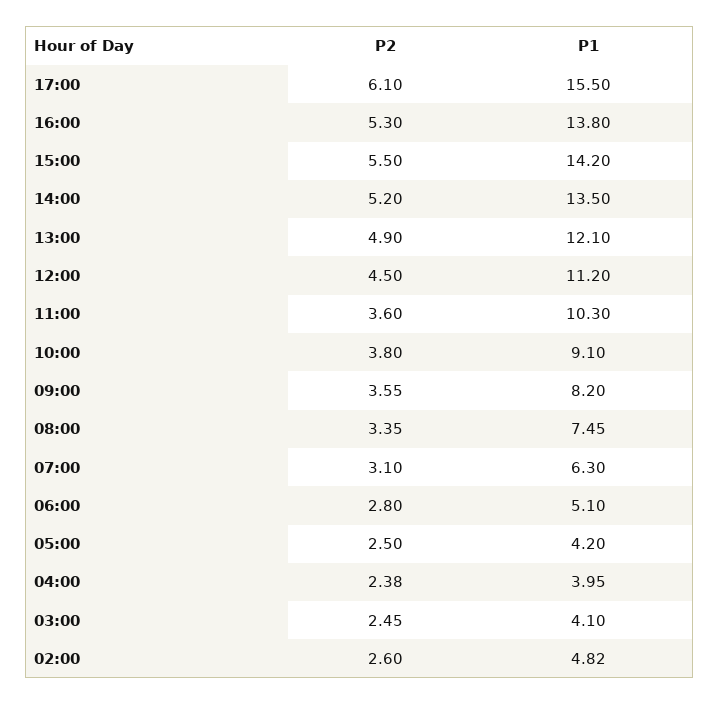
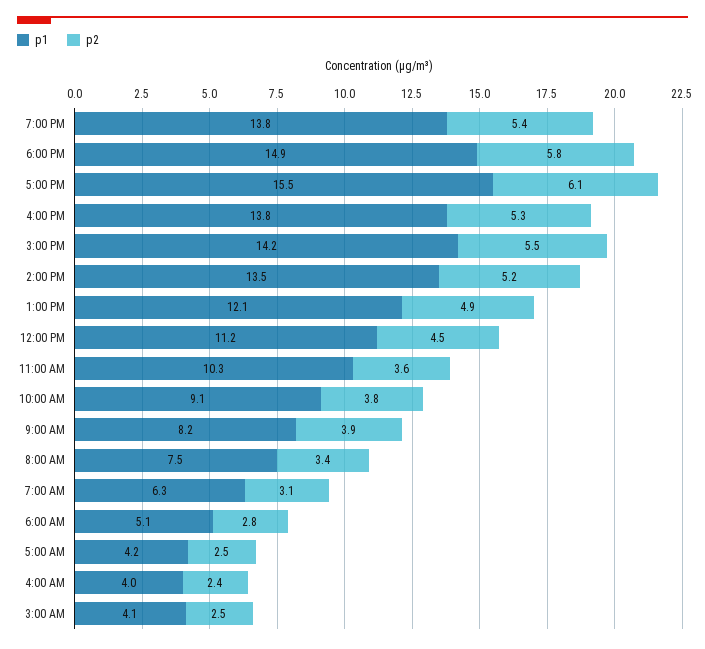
P2, 09:00: 3.55 -> 3.9
P2, 02:00: 2.6 -> none
P1, 02:00: 4.82 -> none
P1, 7:00 PM: none -> 13.8
P2, 7:00 PM: none -> 5.4
P1, 6:00 PM: none -> 14.9
P2, 6:00 PM: none -> 5.8

